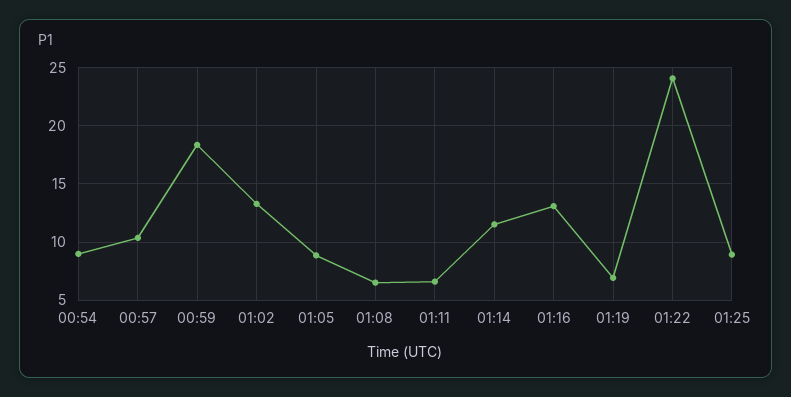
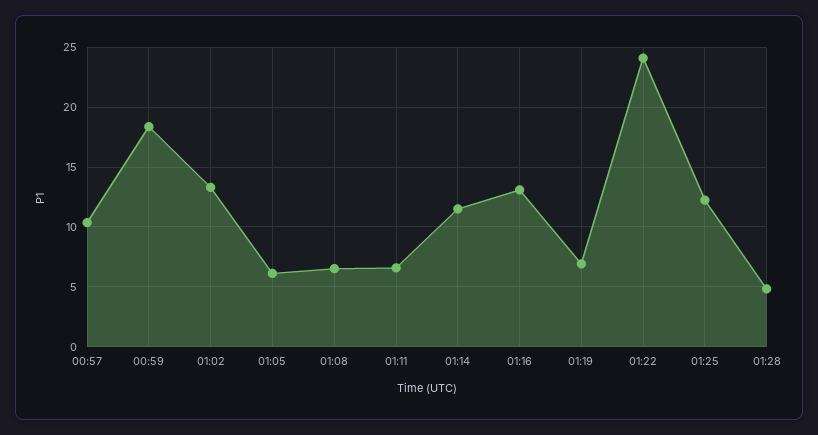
00:54: 9 -> none
01:05: 9 -> 6
01:25: 9 -> 12
01:28: none -> 5

